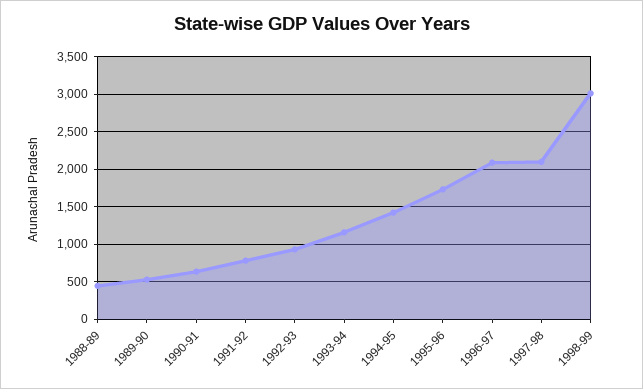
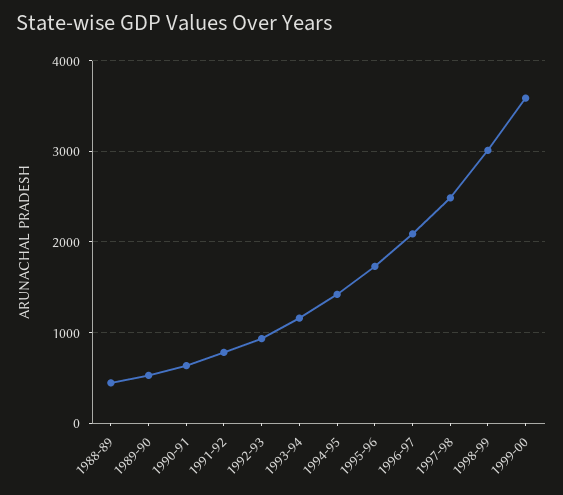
1997-98: 2100 -> 2500
1999-00: none -> 3600

